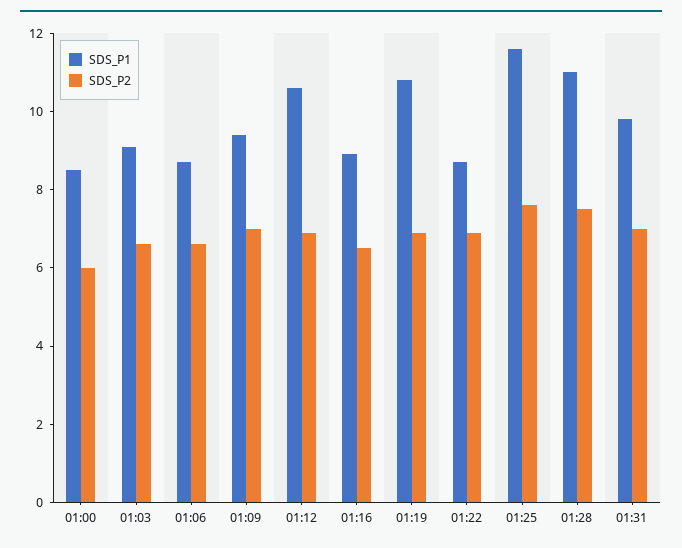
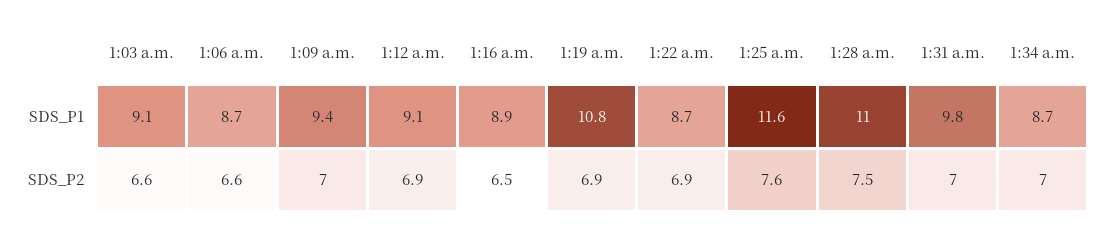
SDS_P1, 01:00: 8.5 -> none
SDS_P2, 01:00: 6 -> none
SDS_P1, 01:12: 10.5 -> 9.1
SDS_P1, 1:34 a.m.: none -> 8.7
SDS_P2, 1:34 a.m.: none -> 7

